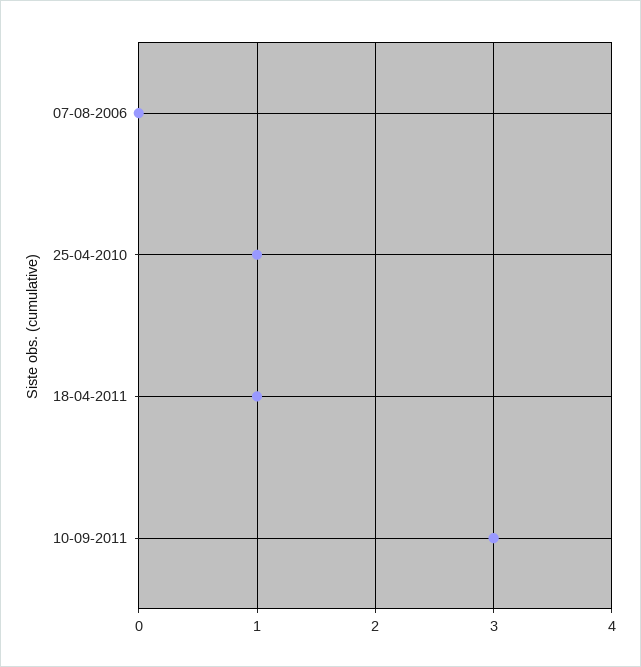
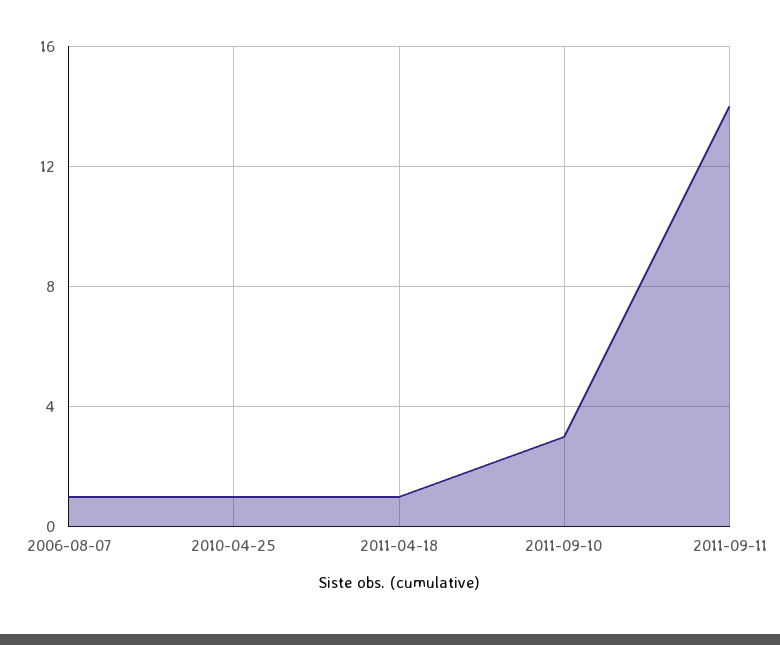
07-08-2006: 0 -> 1
2011-09-11: none -> 14

